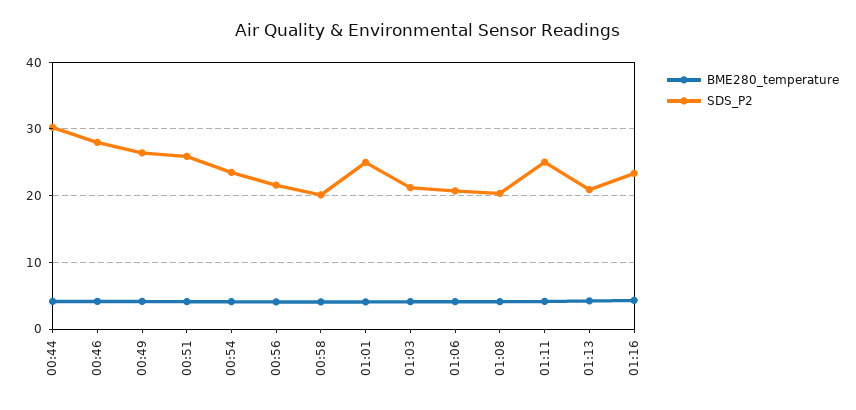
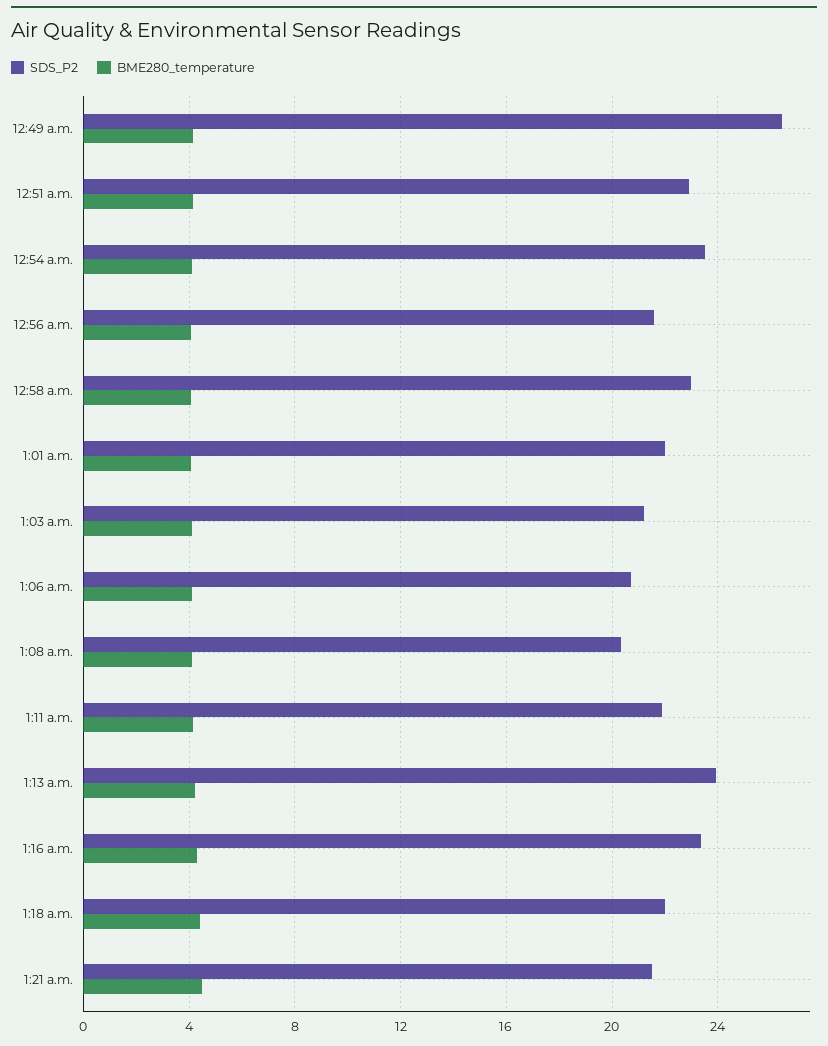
BME280_temperature, 00:44: 4 -> none
SDS_P2, 00:44: 30 -> none
BME280_temperature, 00:46: 4 -> none
SDS_P2, 00:46: 28 -> none
SDS_P2, 00:51: 26 -> 23
SDS_P2, 00:58: 20 -> 23
SDS_P2, 01:01: 25 -> 22
SDS_P2, 01:11: 25 -> 22
SDS_P2, 01:13: 21 -> 24
SDS_P2, 1:18 a.m.: none -> 22
BME280_temperature, 1:18 a.m.: none -> 4.5
SDS_P2, 1:21 a.m.: none -> 21.5
BME280_temperature, 1:21 a.m.: none -> 4.5

